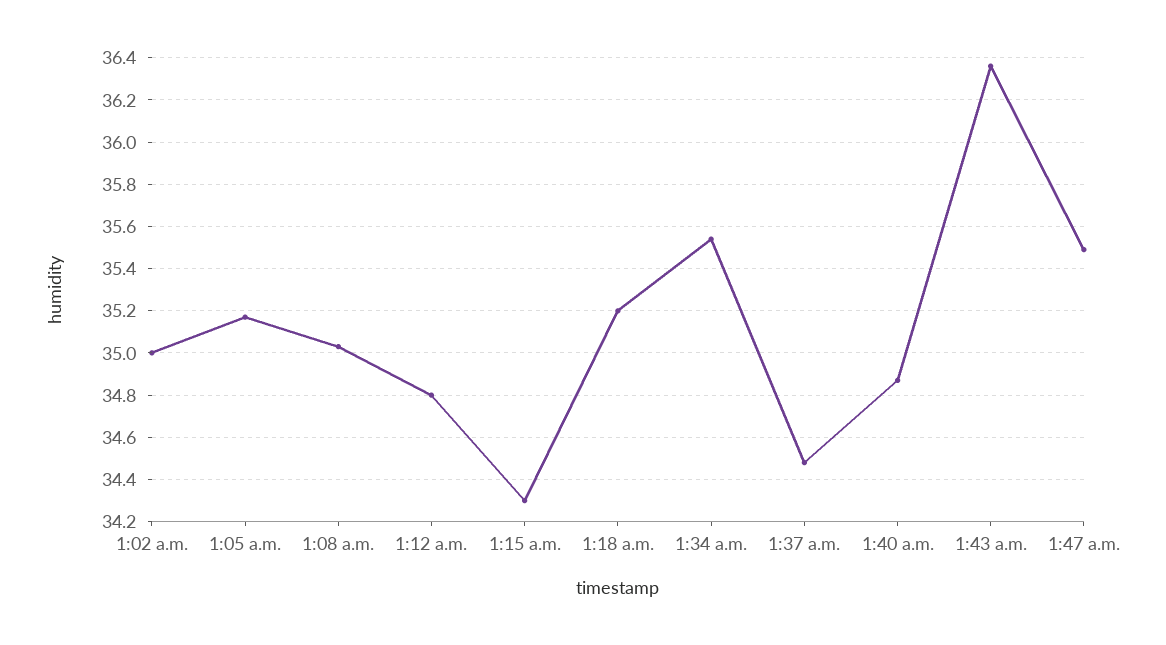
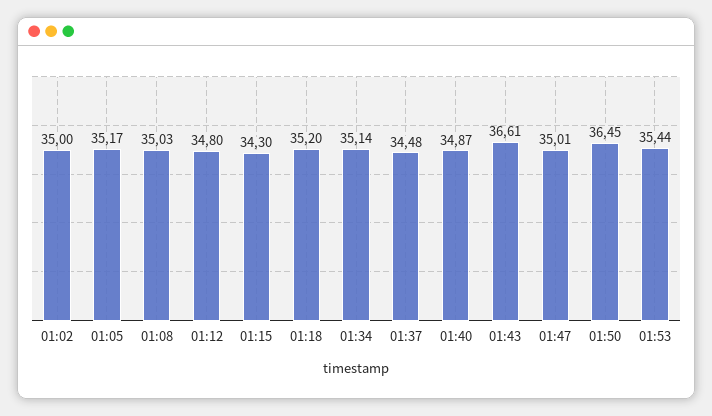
1:34 a.m.: 35.55 -> 35.14
1:43 a.m.: 36.35 -> 36.61
1:47 a.m.: 35.5 -> 35.01
01:50: none -> 36.45
01:53: none -> 35.44

